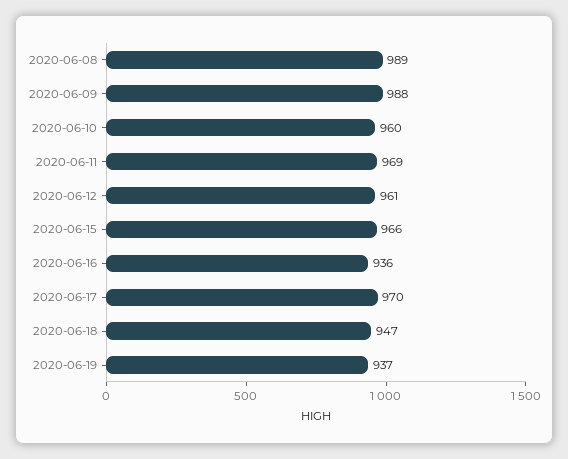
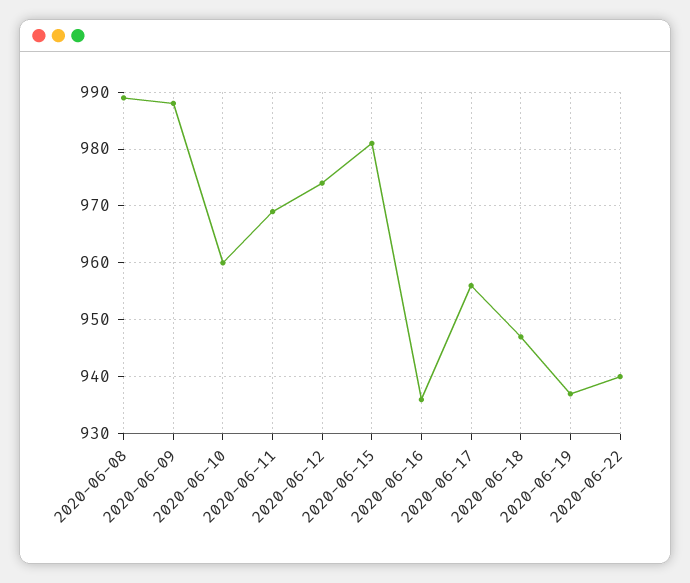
2020-06-12: 961 -> 975
2020-06-15: 966 -> 980
2020-06-17: 970 -> 955
2020-06-22: none -> 940

